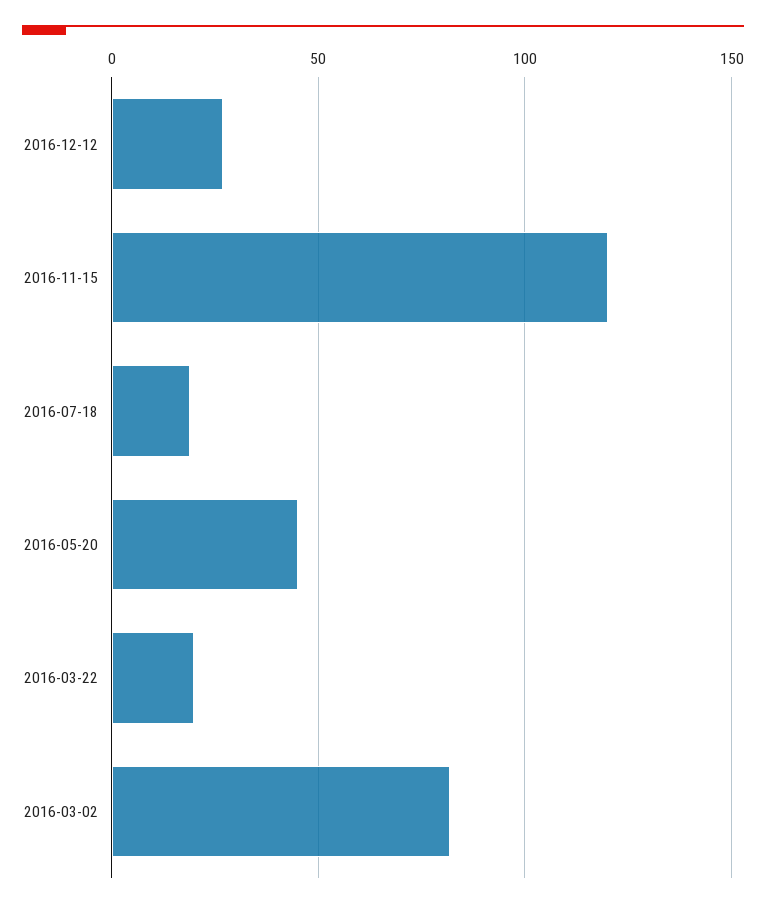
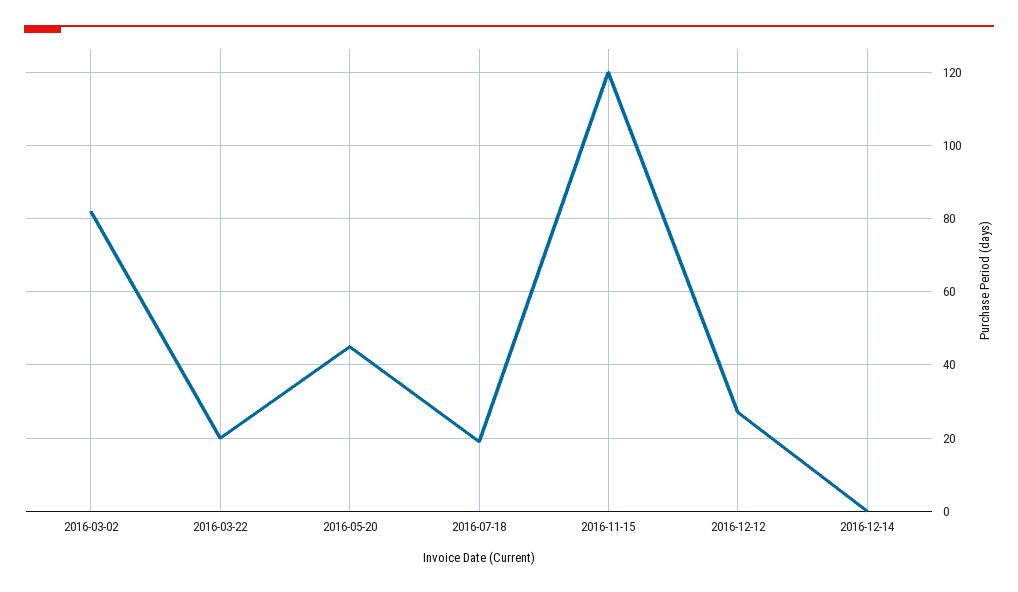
2016-12-14: none -> 0

